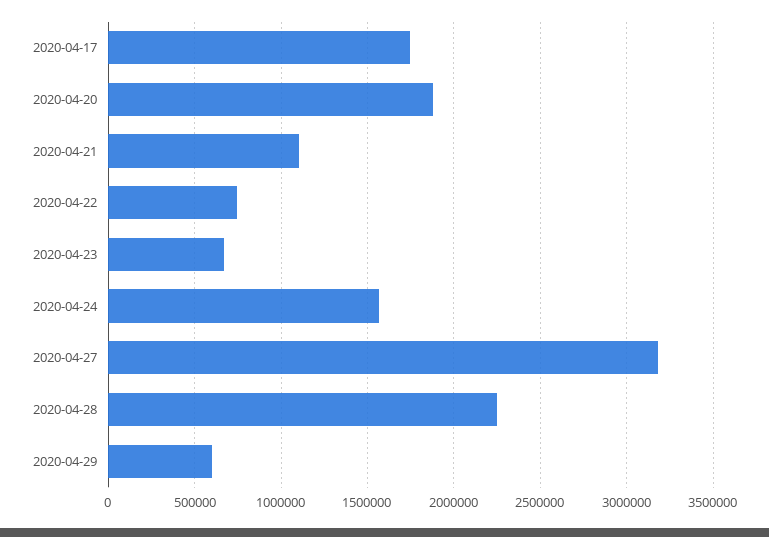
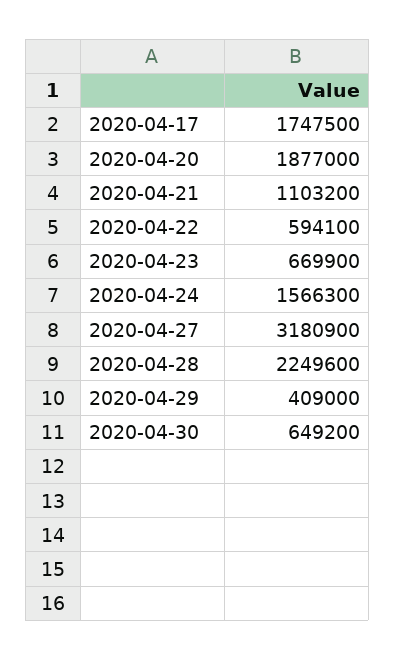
2020-04-22: 750000 -> 594100
2020-04-29: 600000 -> 409000
2020-04-30: none -> 649200

